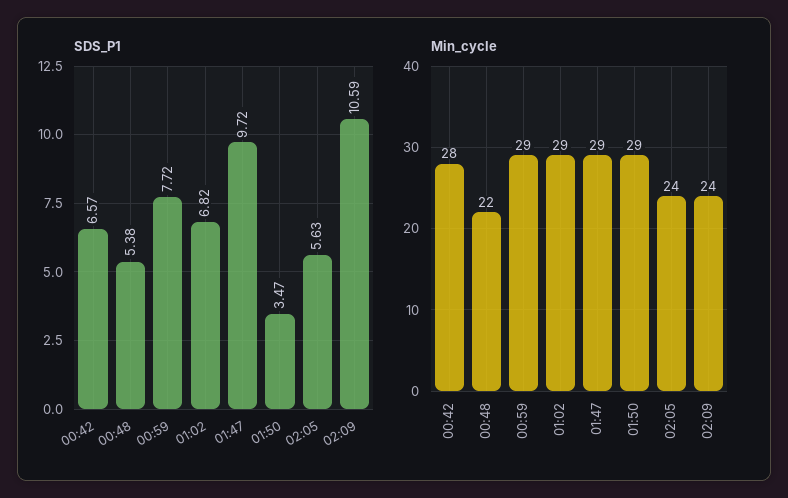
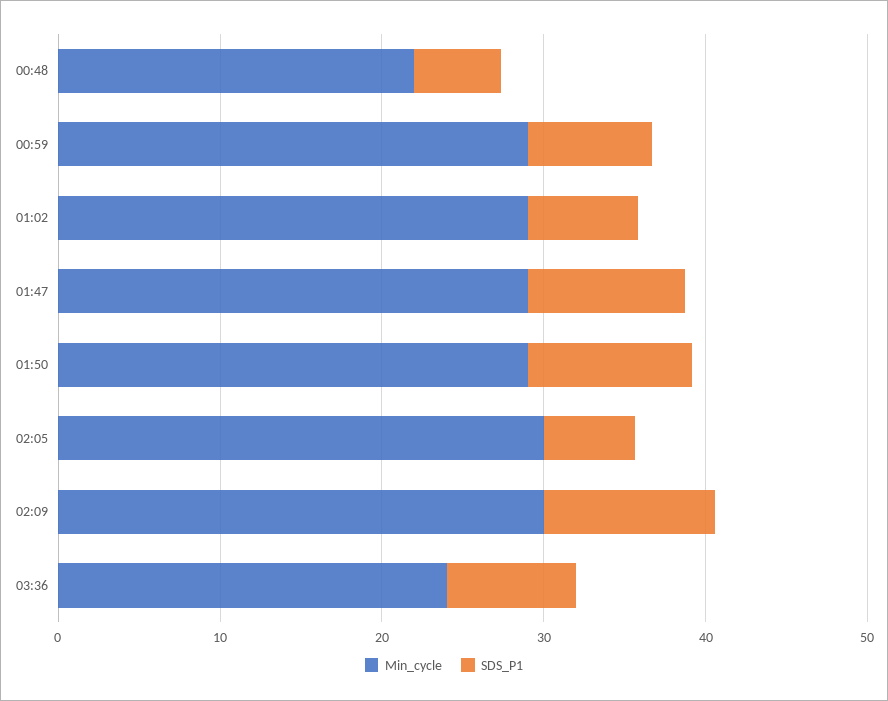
SDS_P1, 00:42: 6.57 -> none
SDS_P1, 01:50: 3.47 -> 10
Min_cycle, 00:42: 28 -> none
Min_cycle, 02:05: 24 -> 30
Min_cycle, 02:09: 24 -> 30
Min_cycle, 03:36: none -> 24
SDS_P1, 03:36: none -> 8

